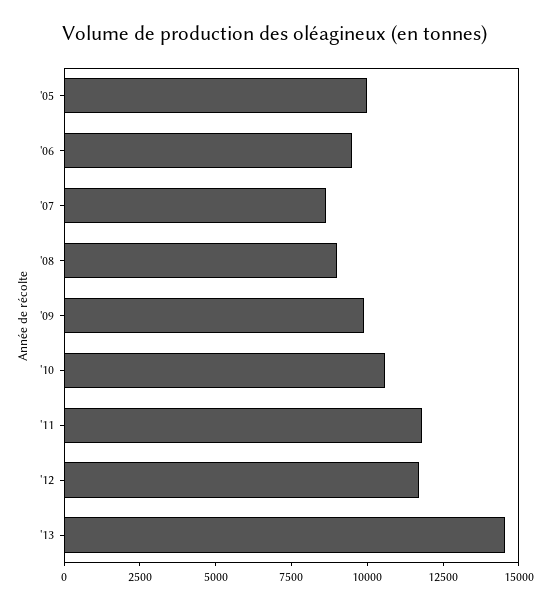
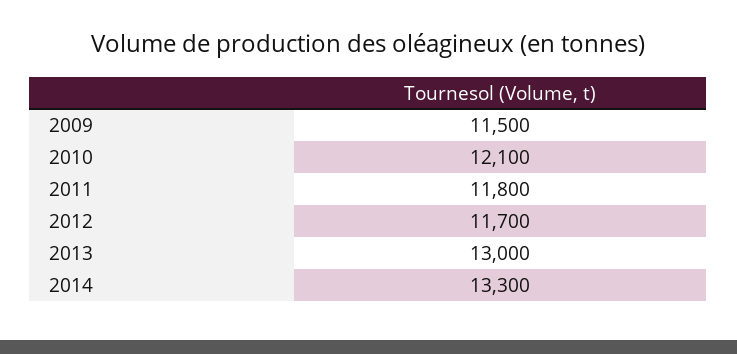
'05: 10000 -> none
'06: 9500 -> none
'07: 8500 -> none
'08: 9000 -> none
'09: 10000 -> 11500
'10: 10500 -> 12100
'13: 14500 -> 13000
2014: none -> 13300

